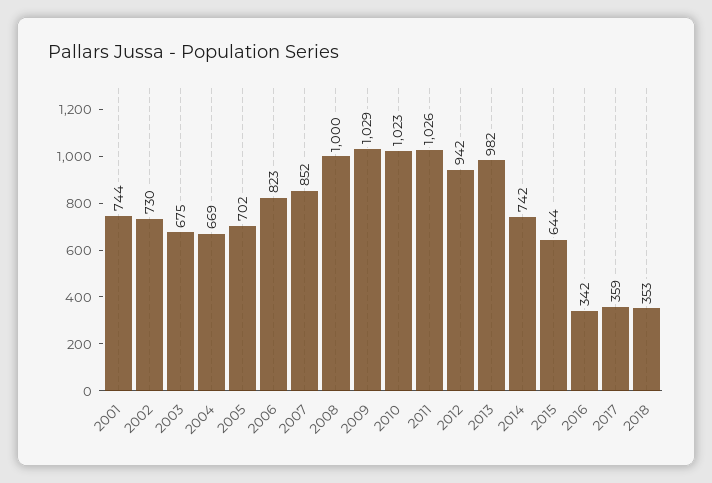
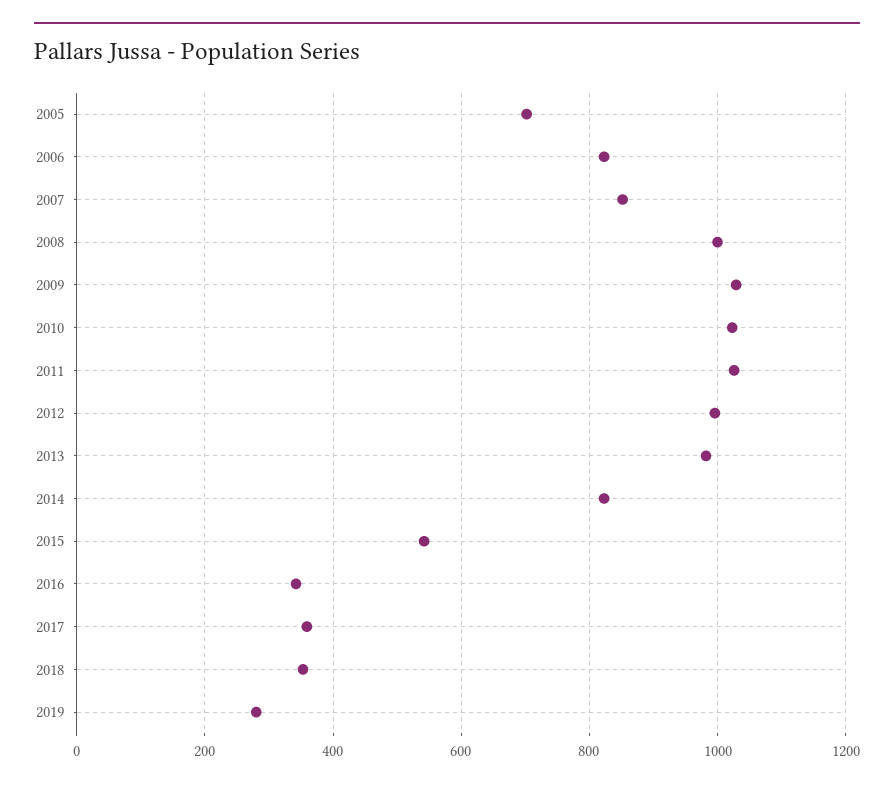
2001: 744 -> none
2002: 730 -> none
2003: 675 -> none
2004: 669 -> none
2012: 942 -> 1000
2014: 742 -> 820
2015: 644 -> 540
2019: none -> 280

